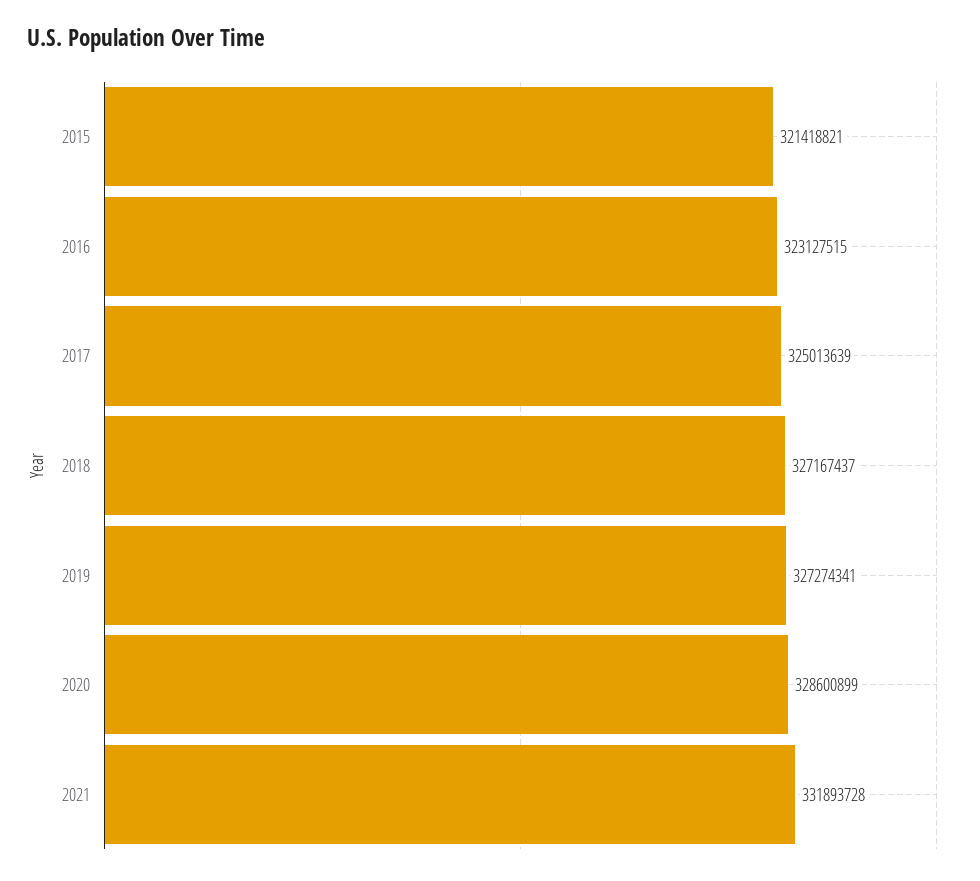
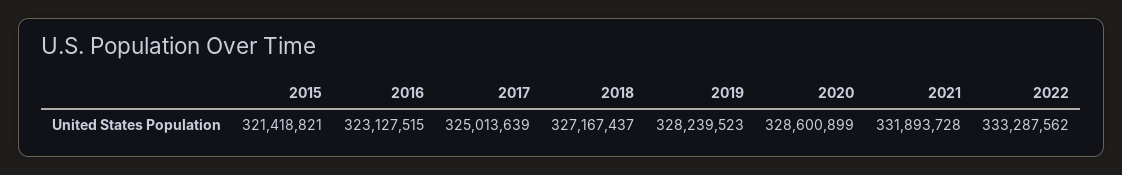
2019: 327274341 -> 328239523
2022: none -> 333287562

